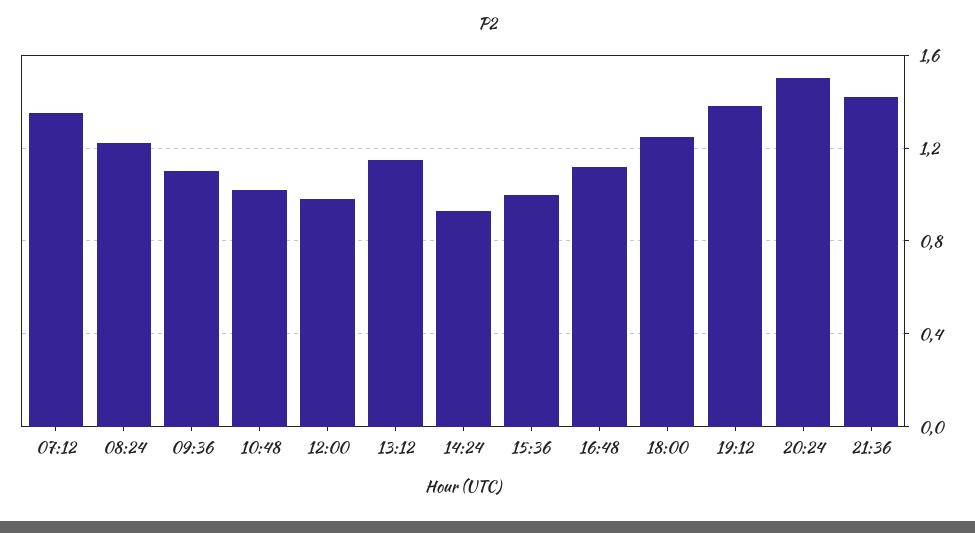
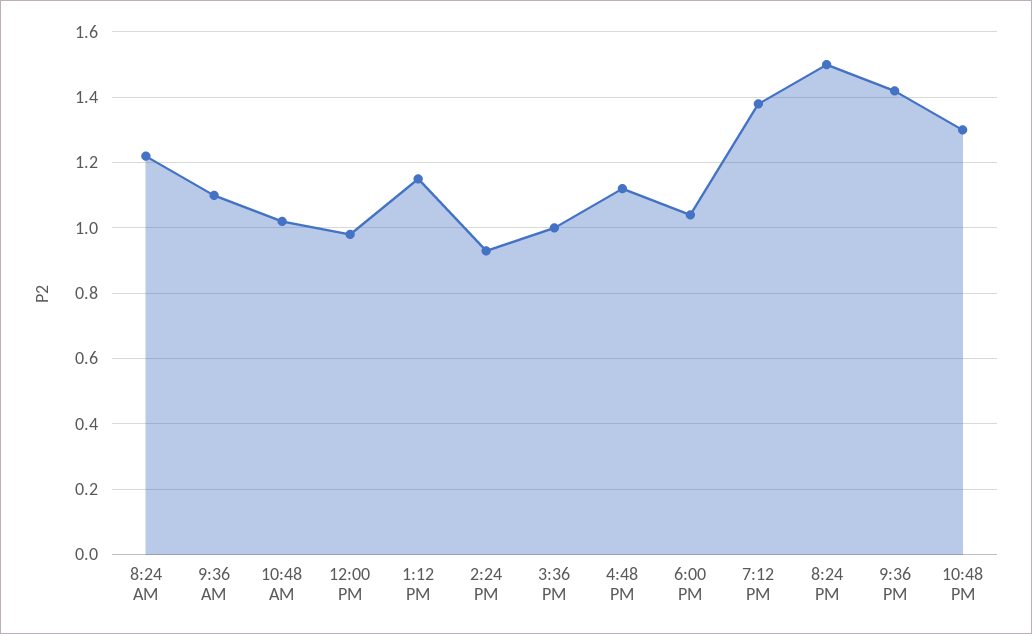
07:12: 1.35 -> none
18:00: 1.25 -> 1.05
10:48 PM: none -> 1.3

